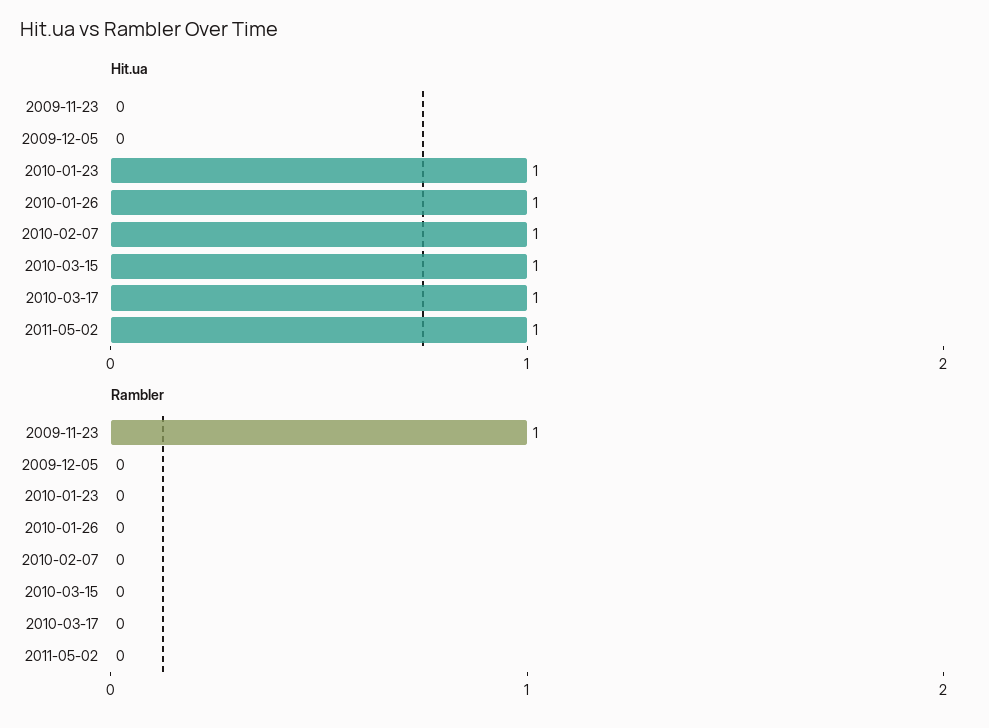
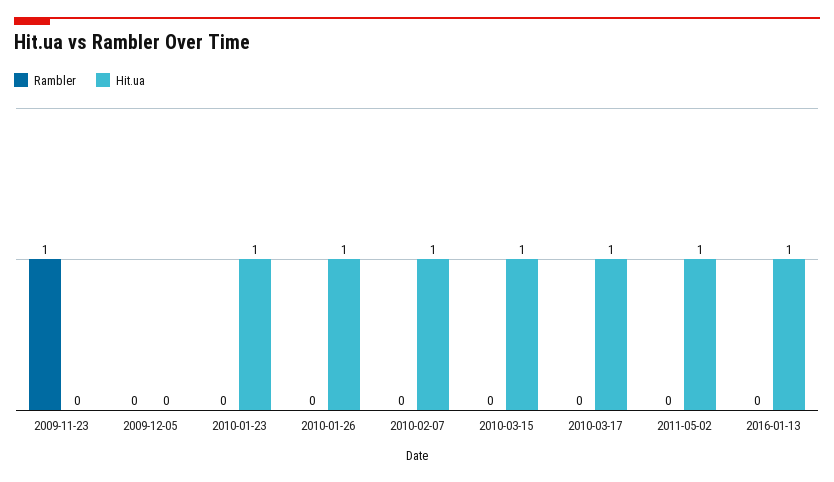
Rambler, 2016-01-13: none -> 0
Hit.ua, 2016-01-13: none -> 1

